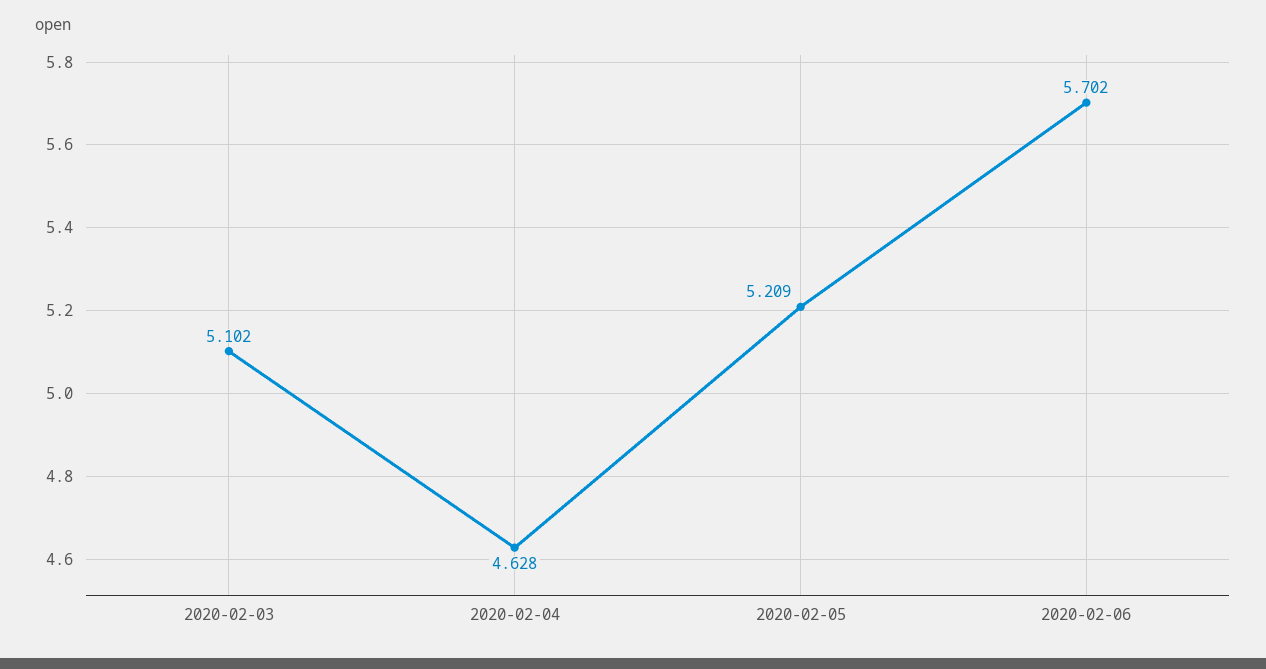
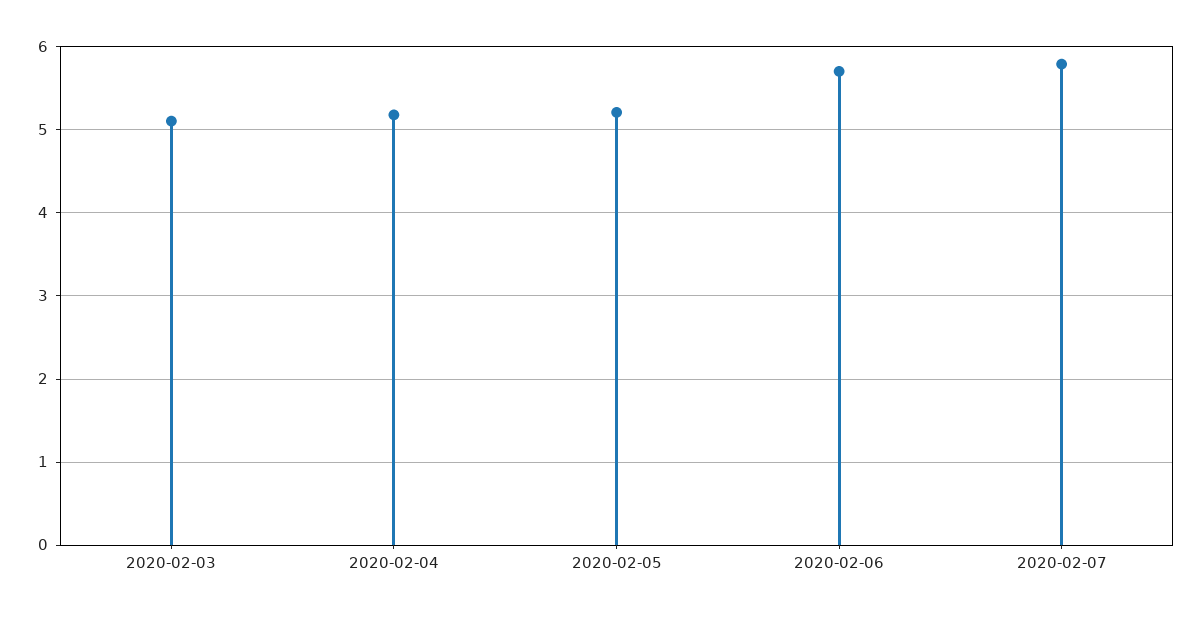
2020-02-04: 4.628 -> 5.2
2020-02-07: none -> 5.8

